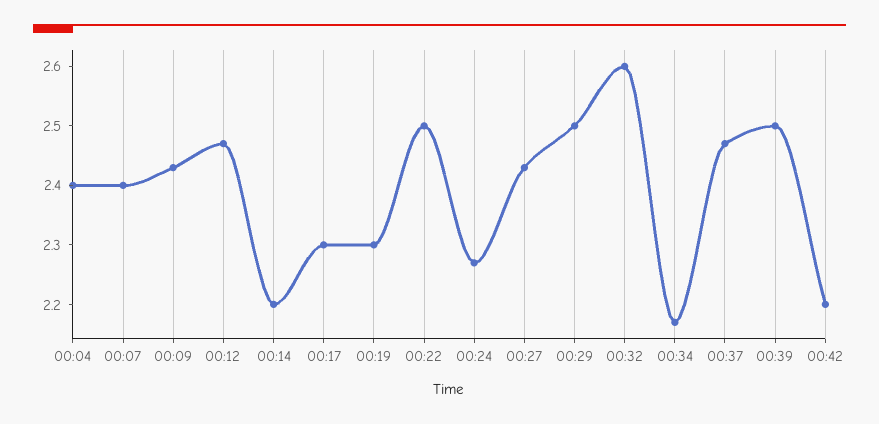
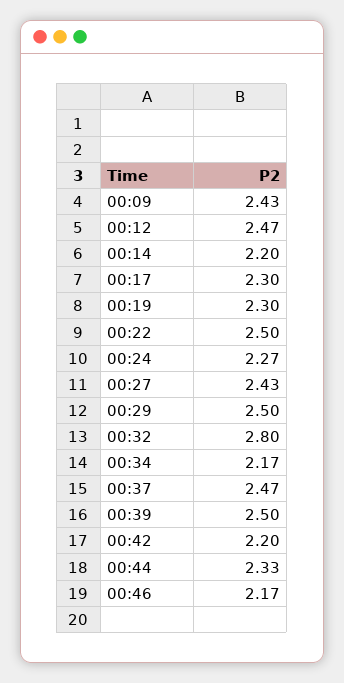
00:04: 2.4 -> none
00:07: 2.4 -> none
00:32: 2.6 -> 2.8
00:44: none -> 2.33
00:46: none -> 2.17

